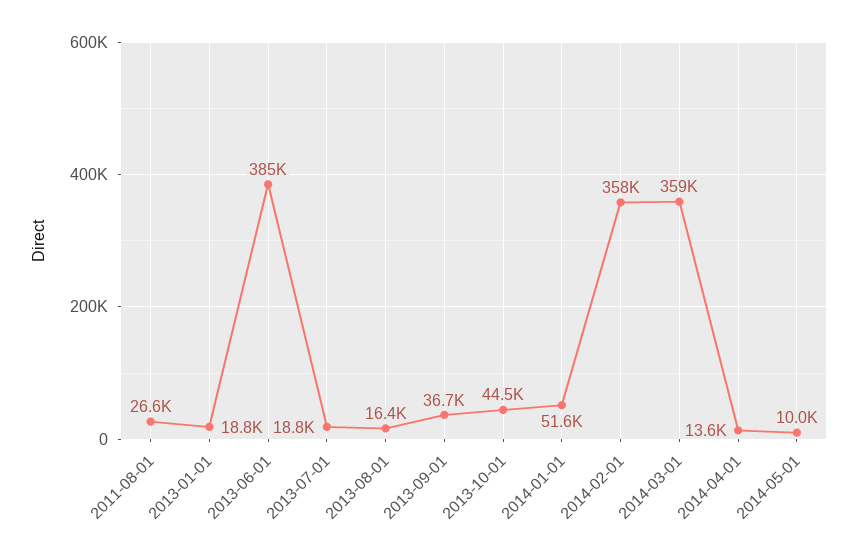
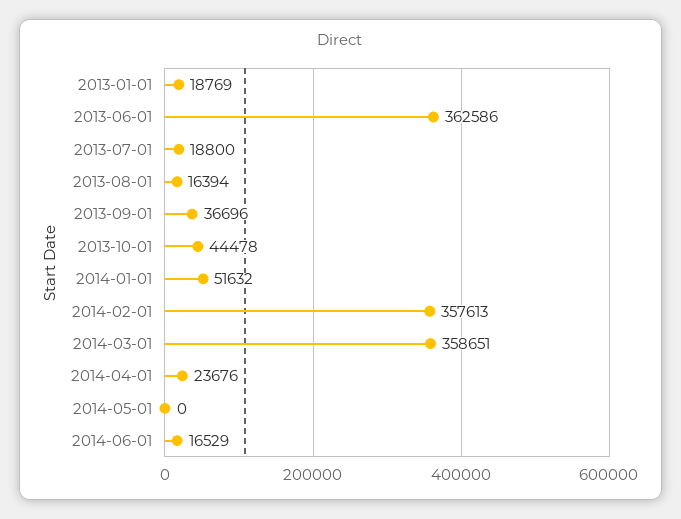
2011-08-01: 26600 -> none
2013-06-01: 385000 -> 362586
2014-04-01: 13600 -> 23676
2014-05-01: 10000 -> 0
2014-06-01: none -> 16529

